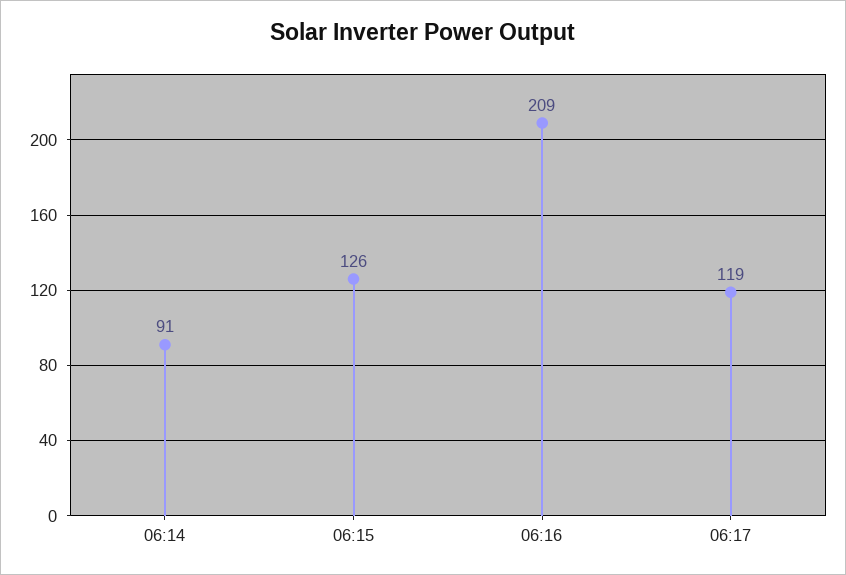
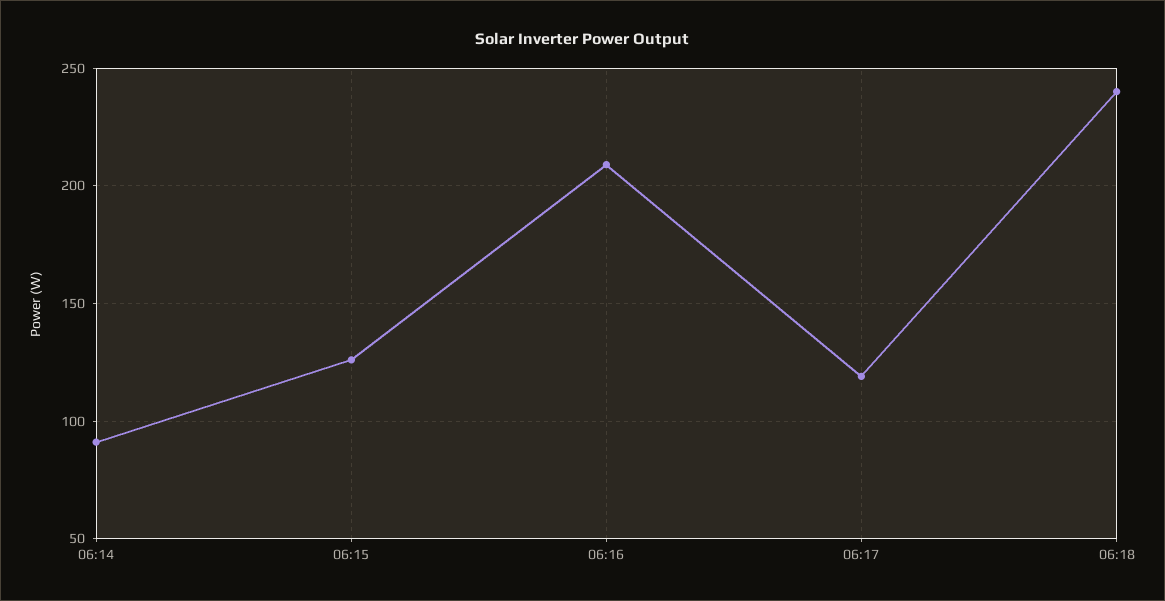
06:18: none -> 240

